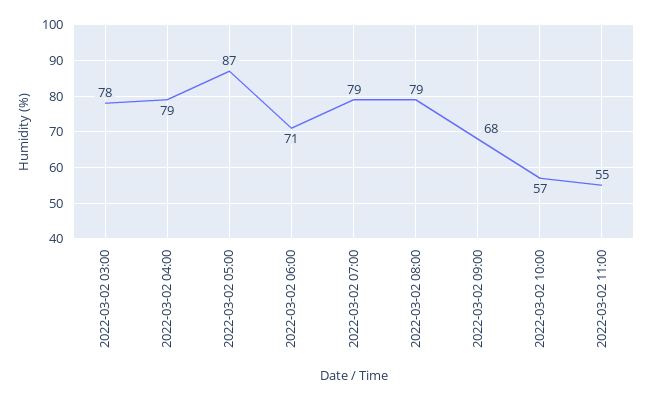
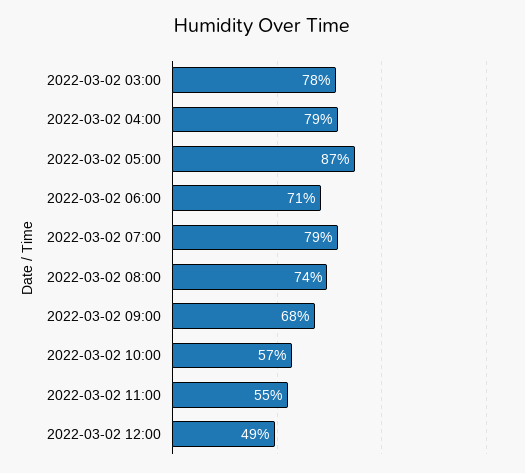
2022-03-02 08:00: 79 -> 74
2022-03-02 12:00: none -> 49

